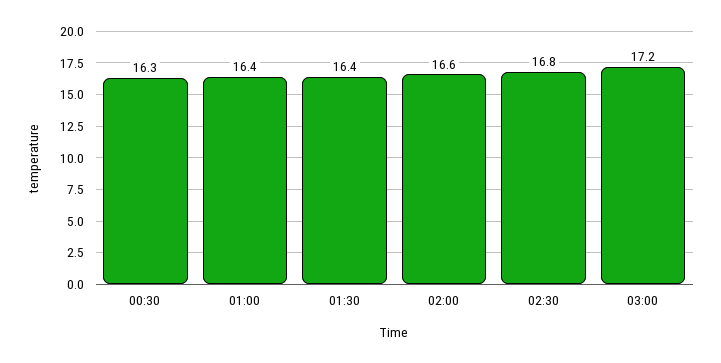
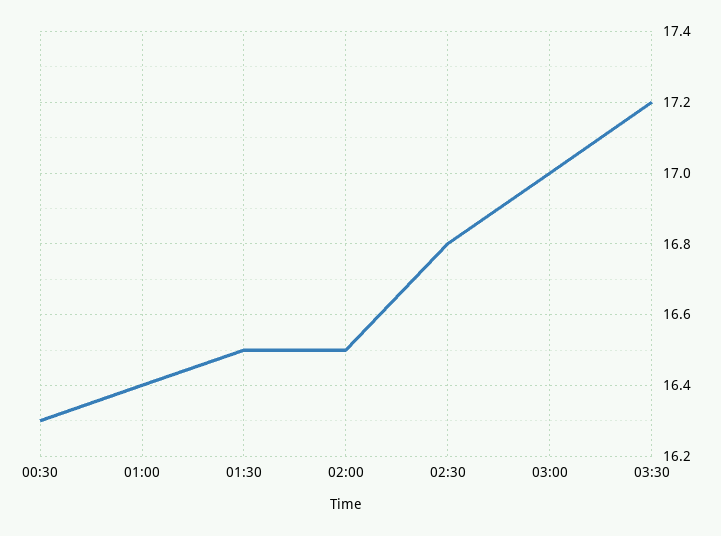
01:30: 16.4 -> 16.5
02:00: 16.6 -> 16.5
03:00: 17.2 -> 17
03:30: none -> 17.2

